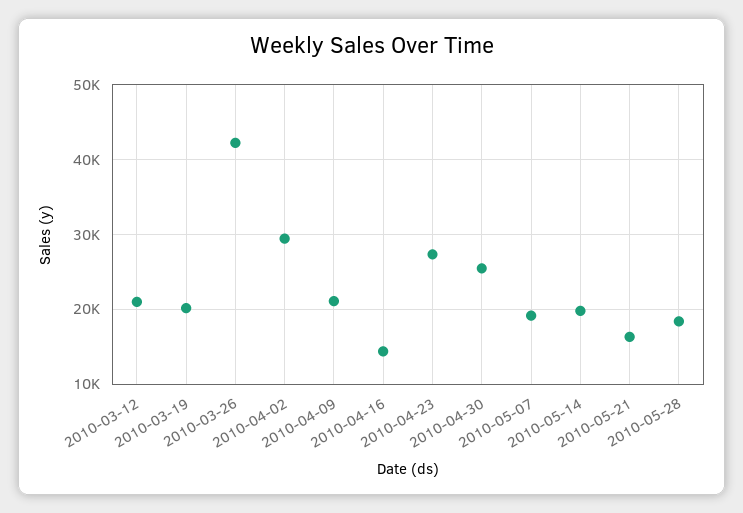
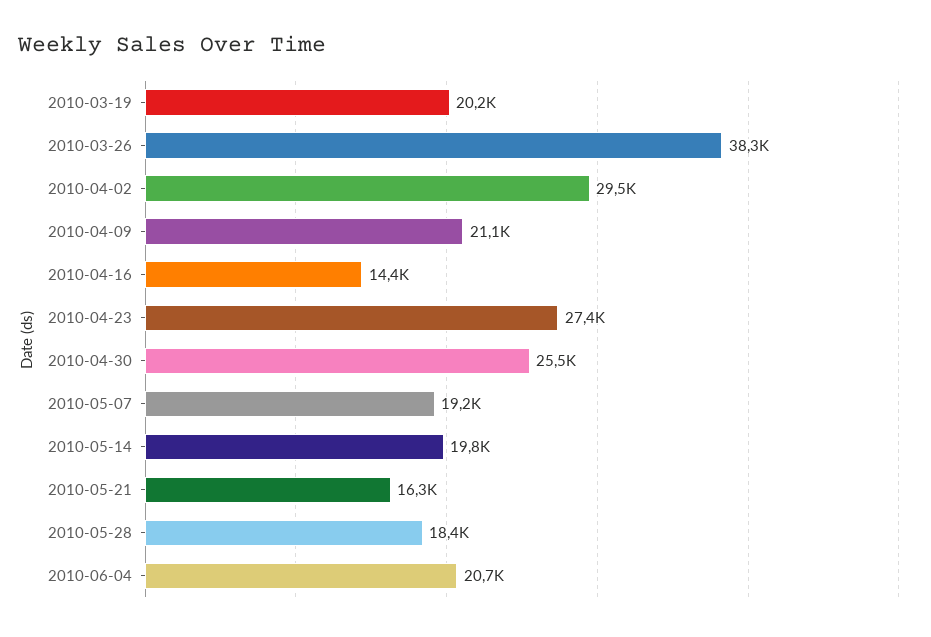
2010-03-12: 21000 -> none
2010-03-26: 42000 -> 38300
2010-06-04: none -> 20700

